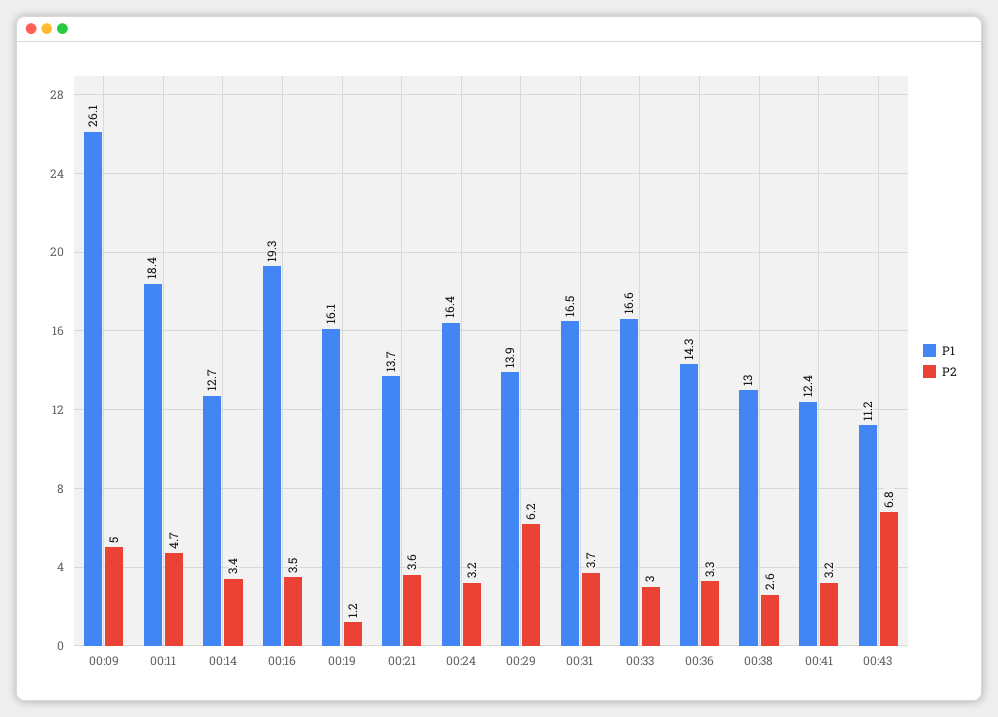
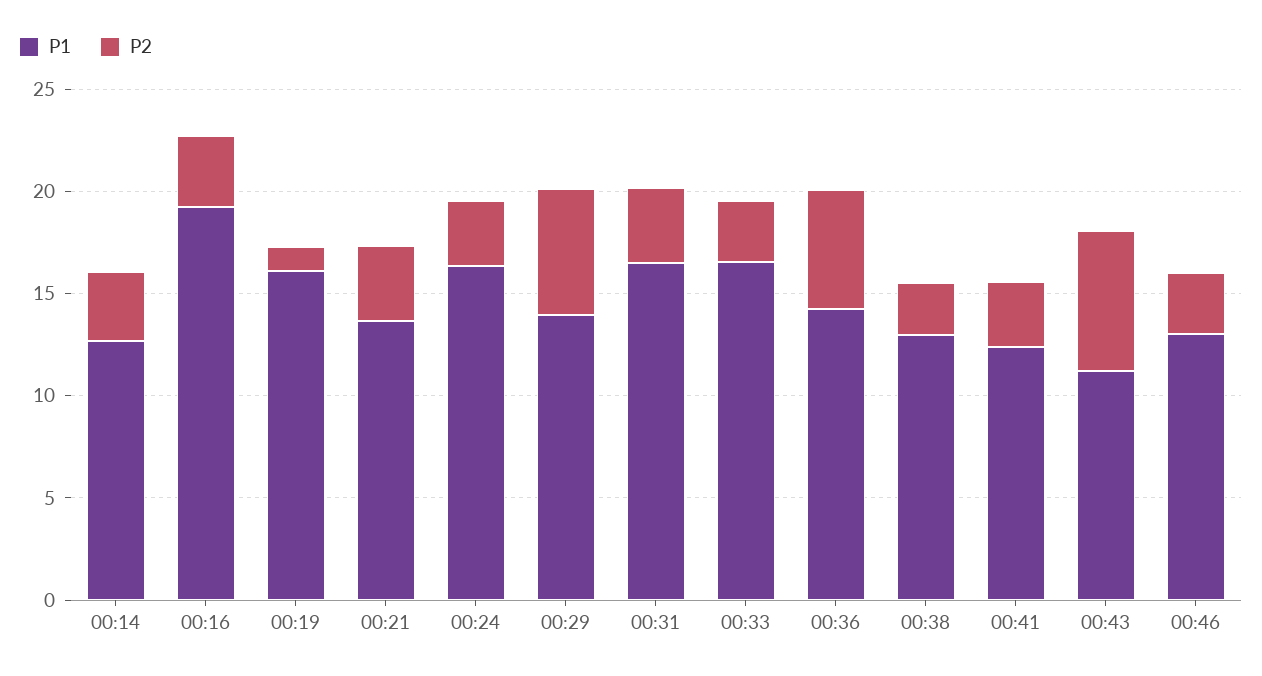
P1, 00:09: 26.1 -> none
P2, 00:09: 5 -> none
P1, 00:11: 18.4 -> none
P2, 00:11: 4.7 -> none
P2, 00:36: 3.3 -> 6
P1, 00:46: none -> 13
P2, 00:46: none -> 3

